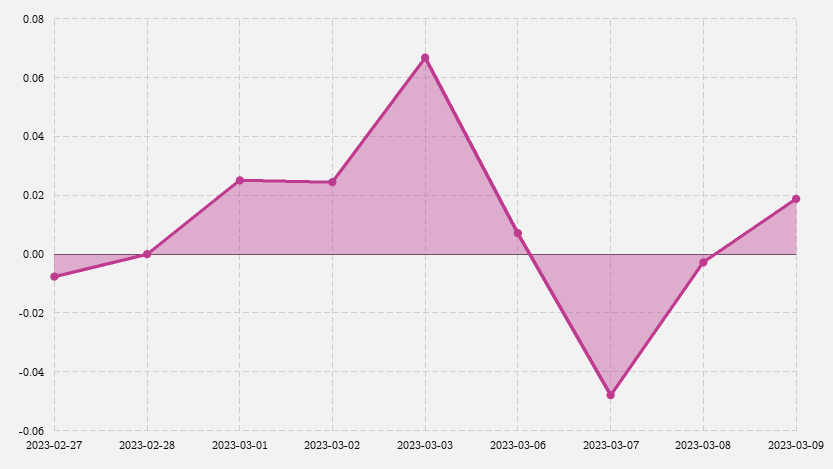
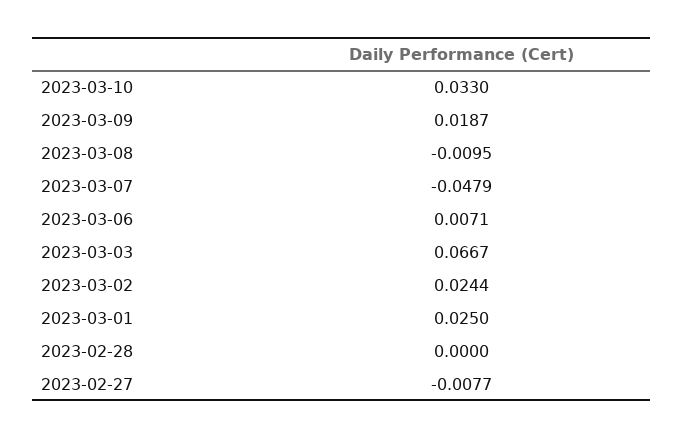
2023-03-08: -0.0025 -> -0.0095
2023-03-10: none -> 0.033

